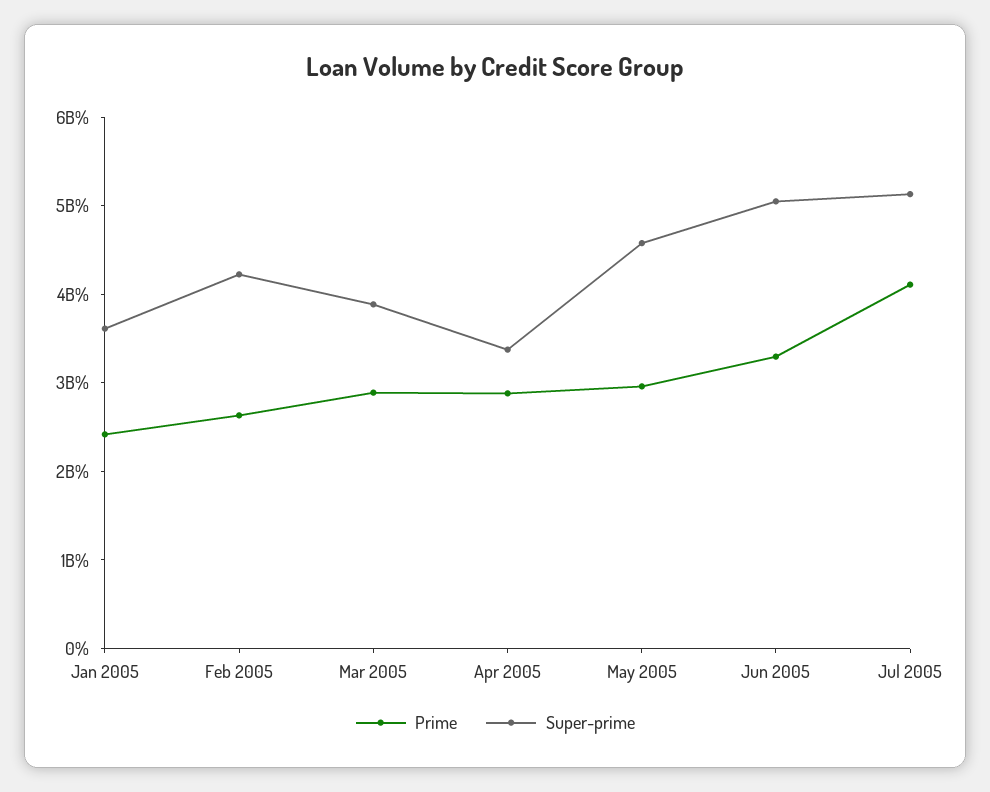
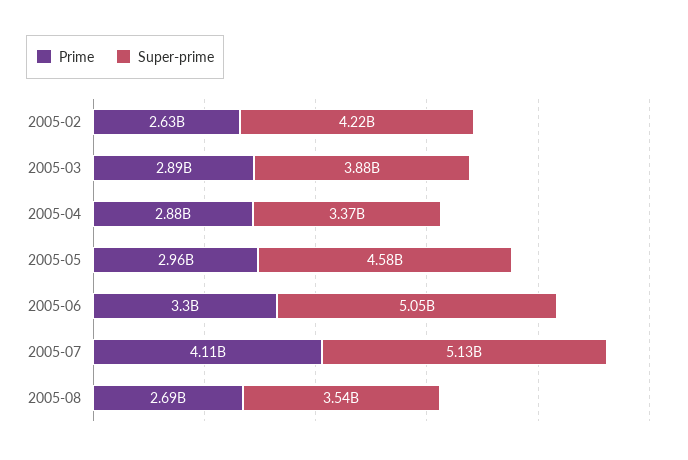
Prime, Jan 2005: 2400000000 -> none
Super-prime, Jan 2005: 3600000000 -> none
Prime, 2005-08: none -> 2690000000
Super-prime, 2005-08: none -> 3540000000

